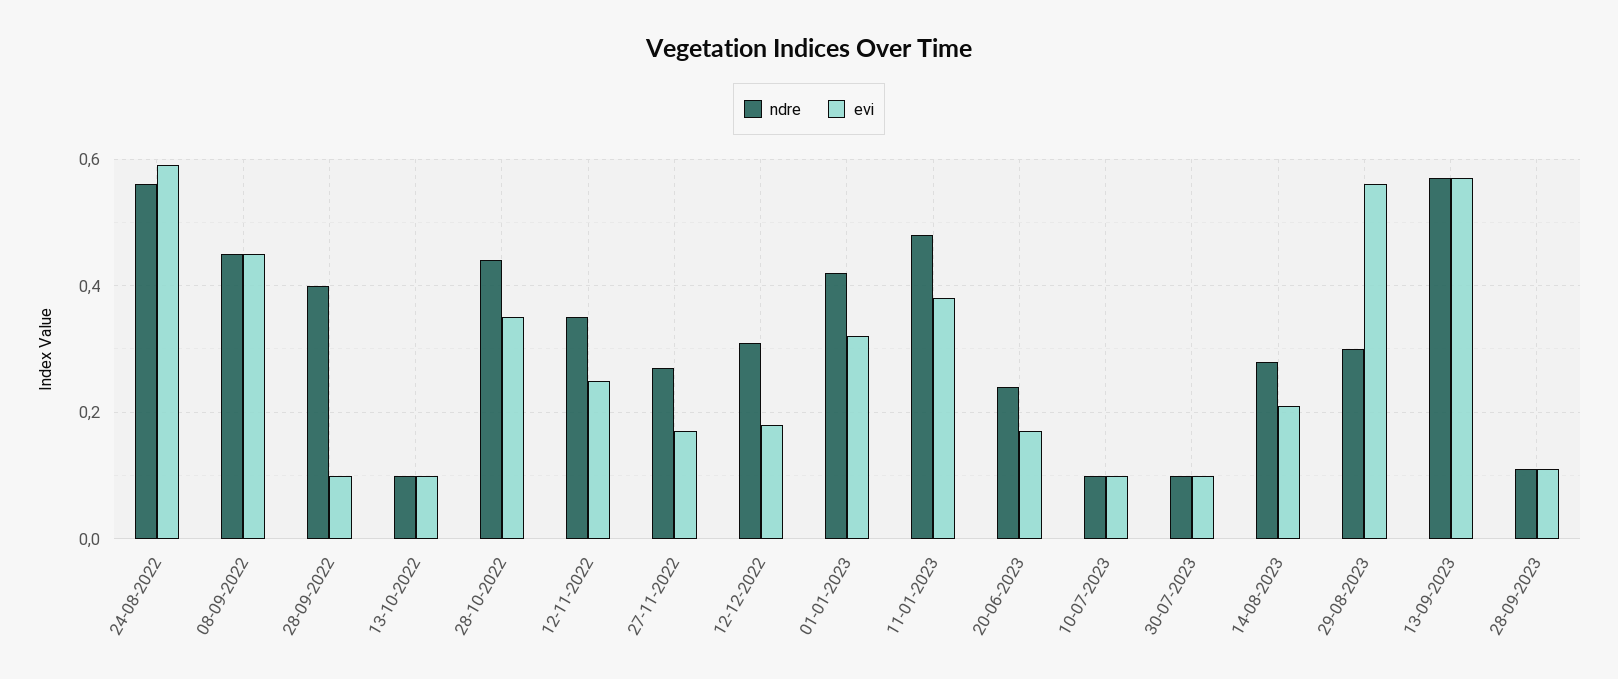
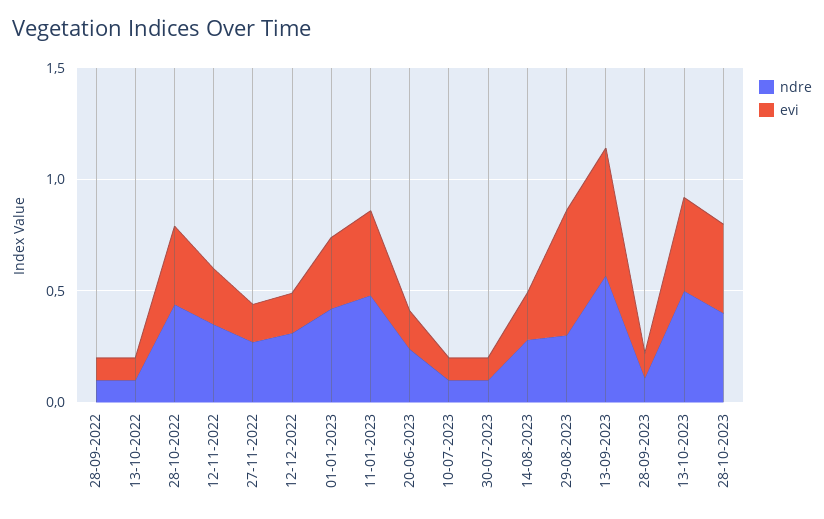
ndre, 24-08-2022: 0.55 -> none
evi, 24-08-2022: 0.6 -> none
ndre, 08-09-2022: 0.45 -> none
evi, 08-09-2022: 0.45 -> none
ndre, 28-09-2022: 0.4 -> 0.1
ndre, 13-10-2023: none -> 0.5
evi, 13-10-2023: none -> 0.4
ndre, 28-10-2023: none -> 0.4
evi, 28-10-2023: none -> 0.4

